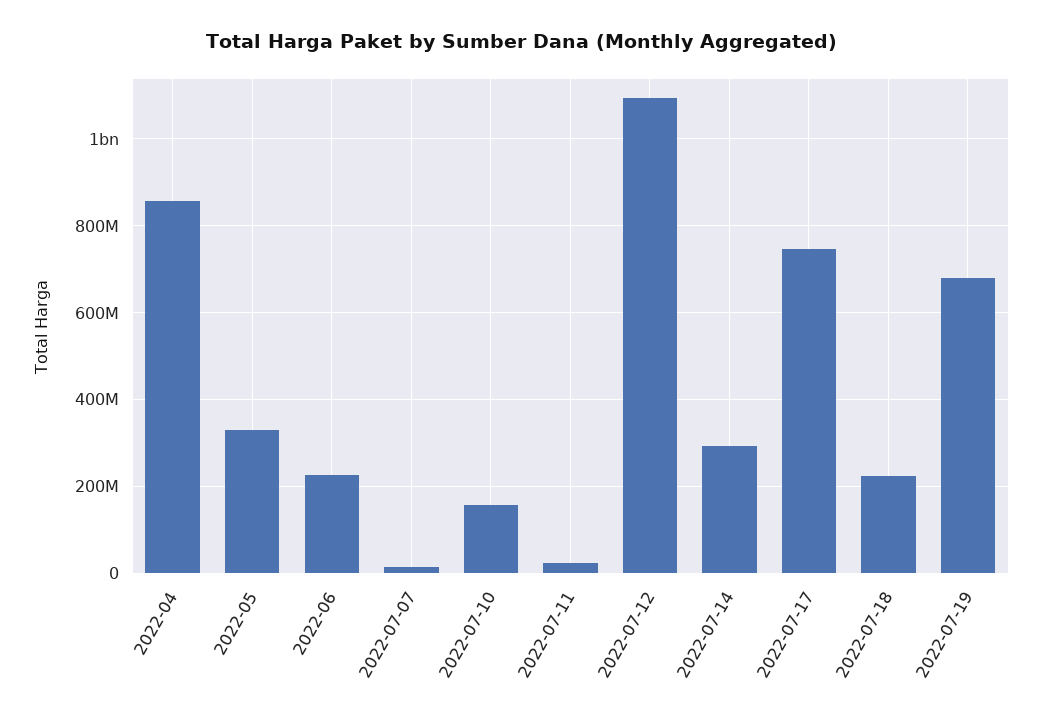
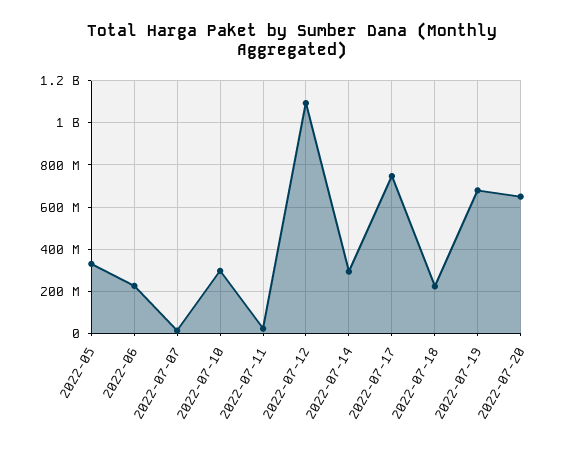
2022-04: 860000000 -> none
2022-07-10: 160000000 -> 300000000
2022-07-20: none -> 650000000

